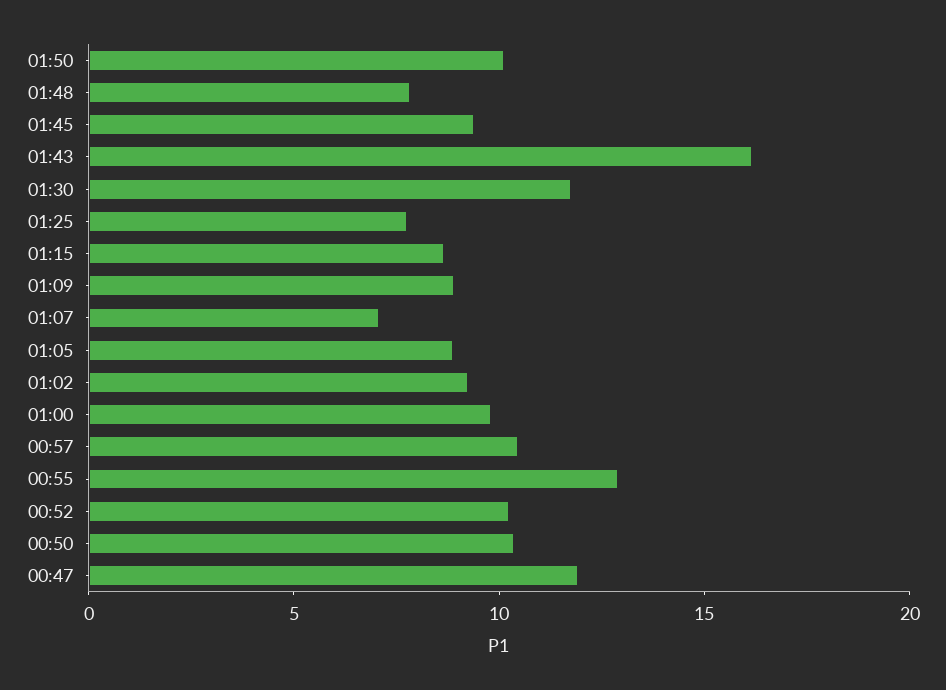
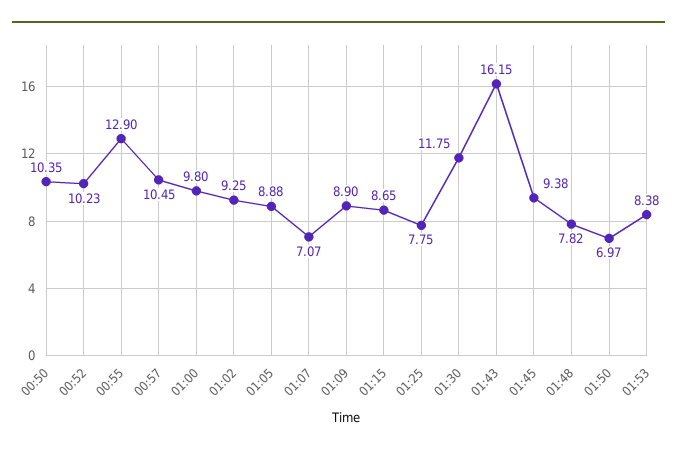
01:50: 10 -> 6.97
00:47: 12 -> none
01:53: none -> 8.38

